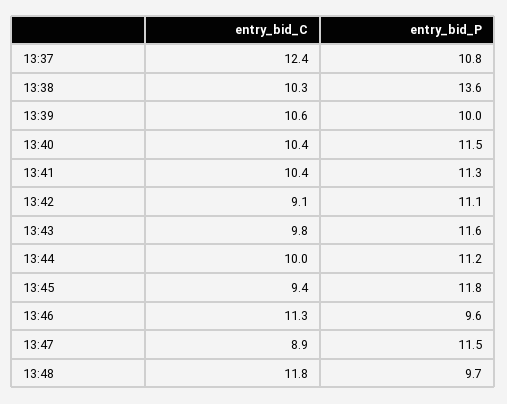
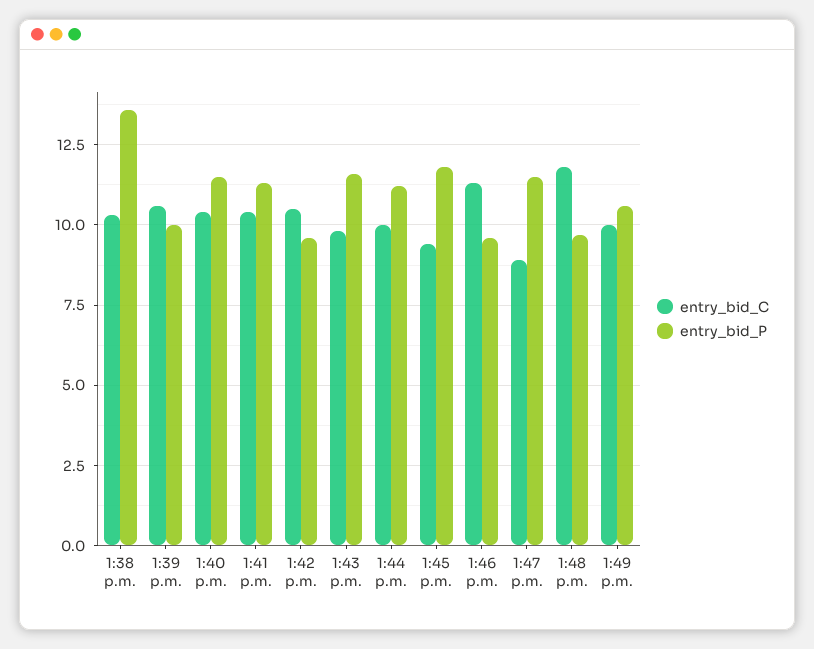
entry_bid_C, 13:37: 12.4 -> none
entry_bid_P, 13:37: 10.8 -> none
entry_bid_C, 13:42: 9.1 -> 10.5
entry_bid_P, 13:42: 11.1 -> 9.5
entry_bid_C, 1:49 p.m.: none -> 10
entry_bid_P, 1:49 p.m.: none -> 10.5

